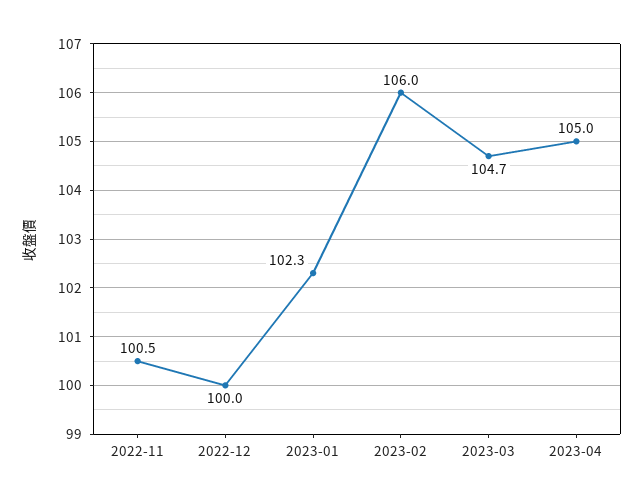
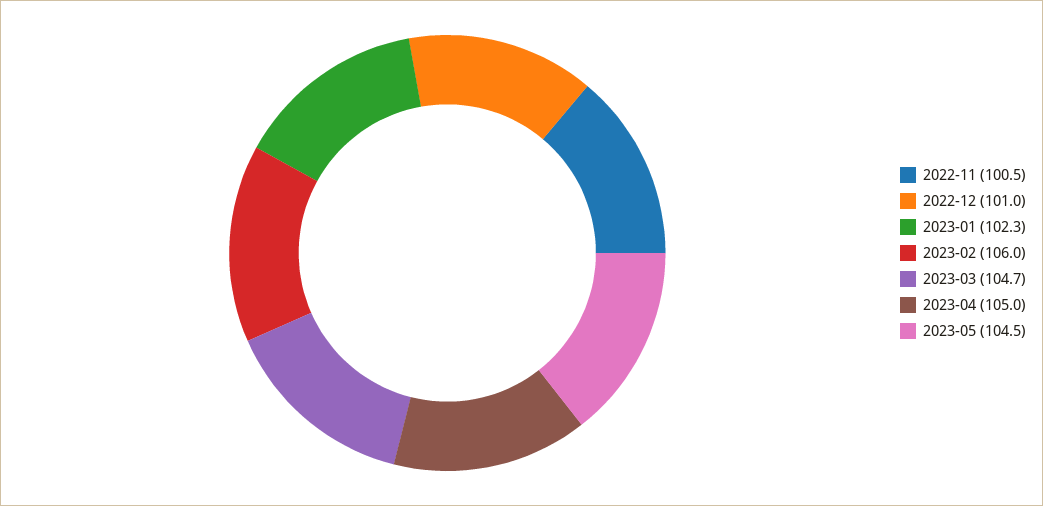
2022-12: 100 -> 101
2023-05: none -> 104.5

